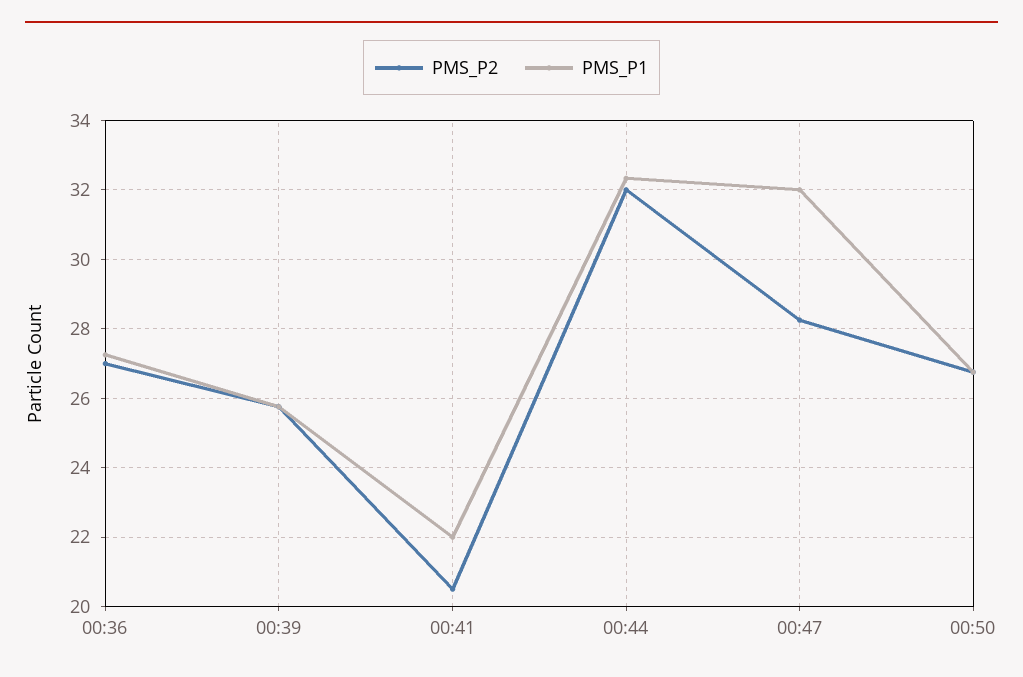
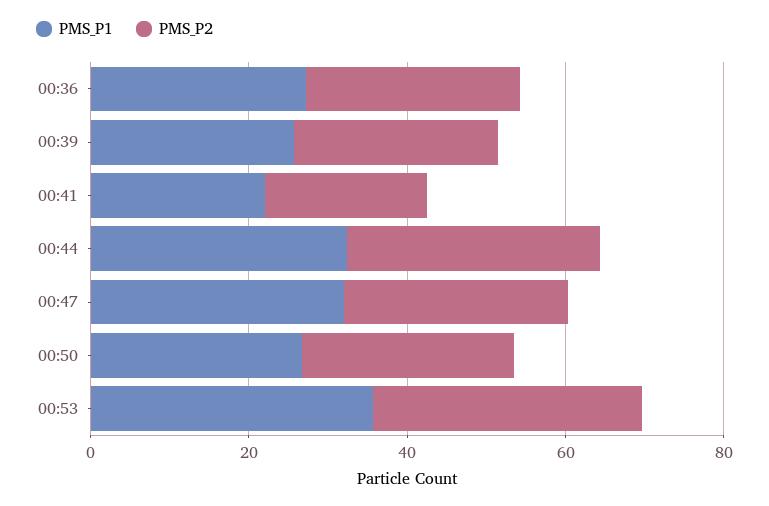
PMS_P1, 00:53: none -> 35
PMS_P2, 00:53: none -> 35

